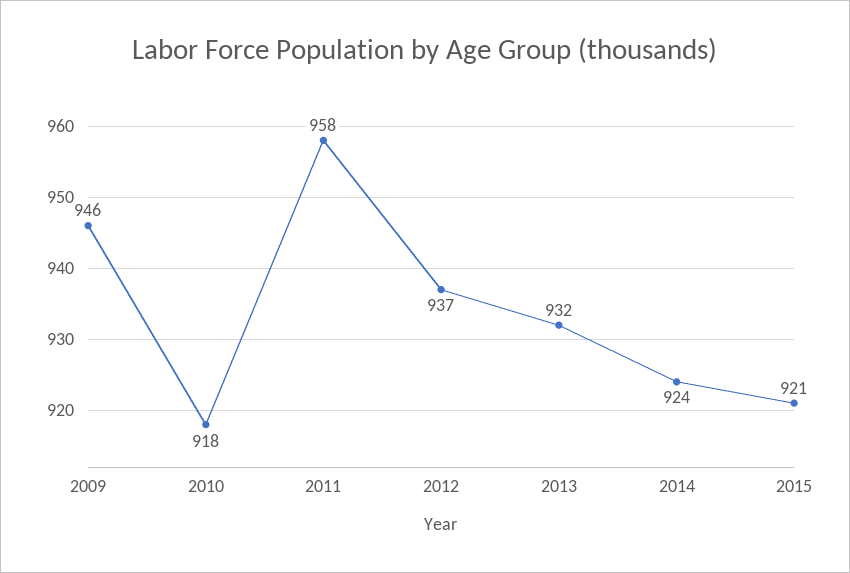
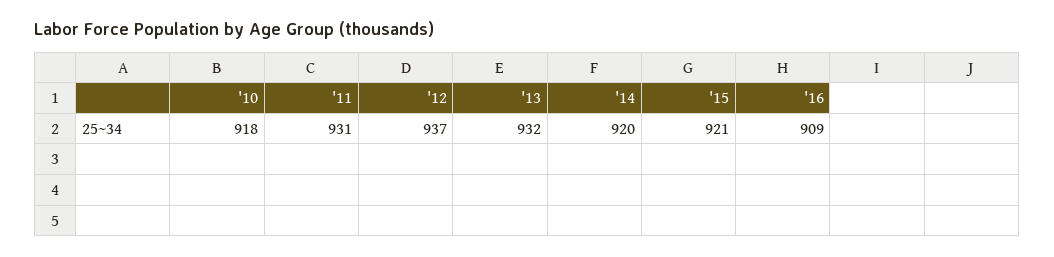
2009: 946 -> none
2011: 958 -> 931
2014: 924 -> 920
'16: none -> 909

